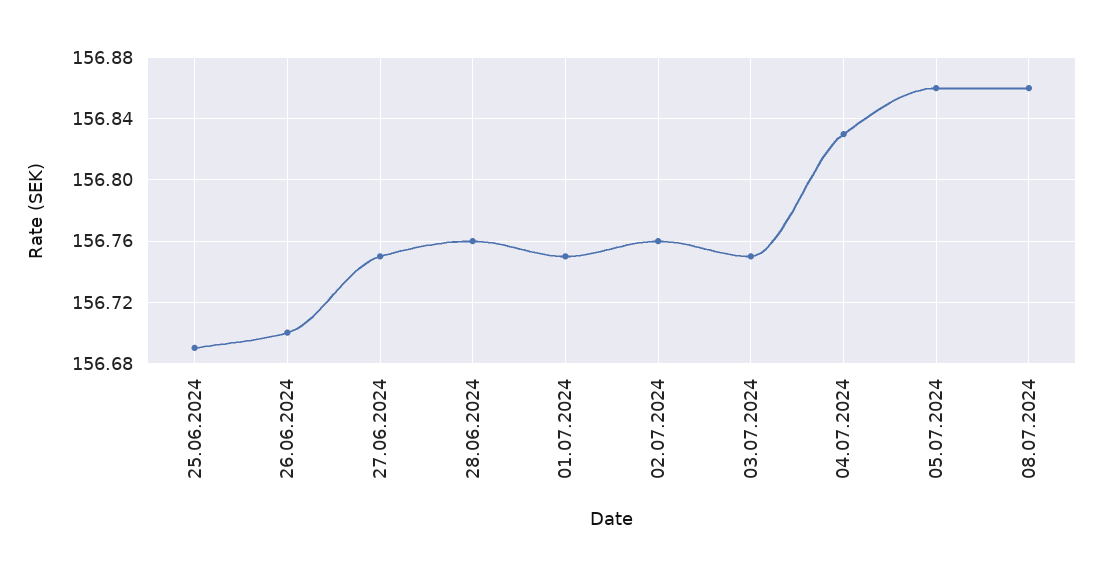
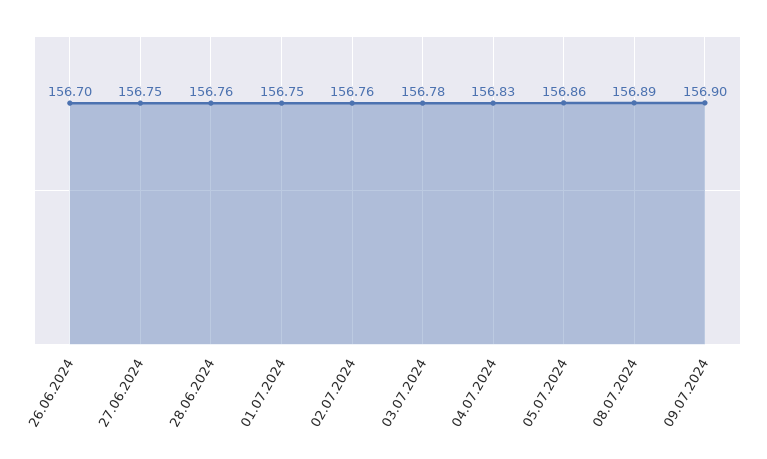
25.06.2024: 156.69 -> none
03.07.2024: 156.75 -> 156.78
08.07.2024: 156.86 -> 156.89
09.07.2024: none -> 156.9

